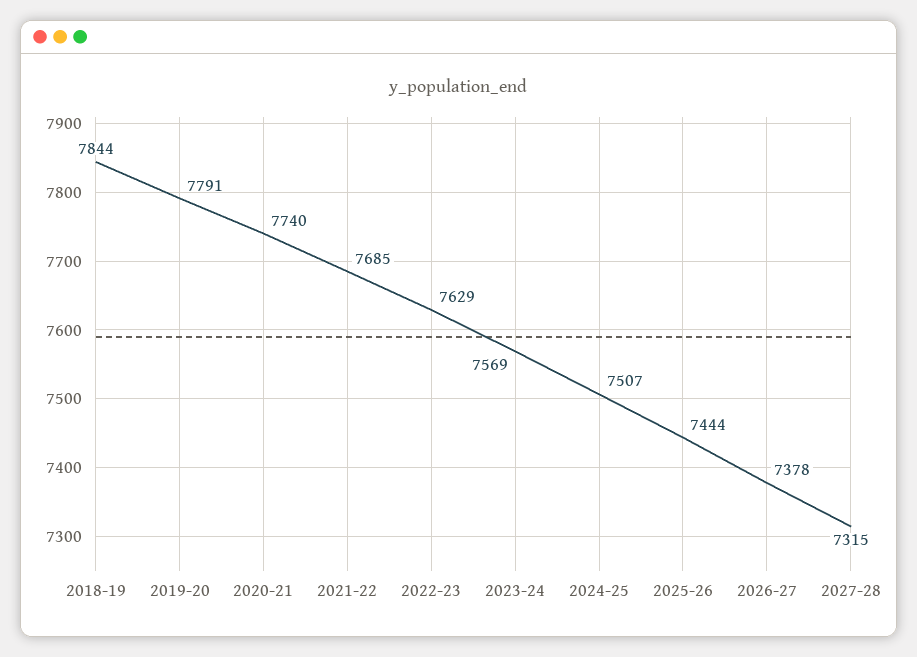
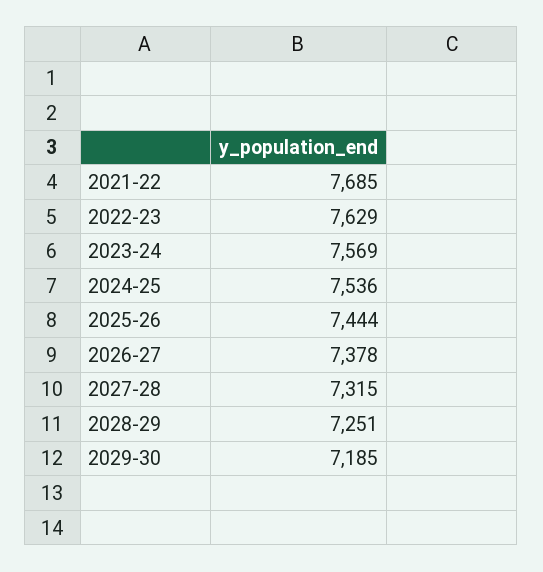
2018-19: 7844 -> none
2019-20: 7791 -> none
2020-21: 7740 -> none
2024-25: 7507 -> 7536
2028-29: none -> 7251
2029-30: none -> 7185

